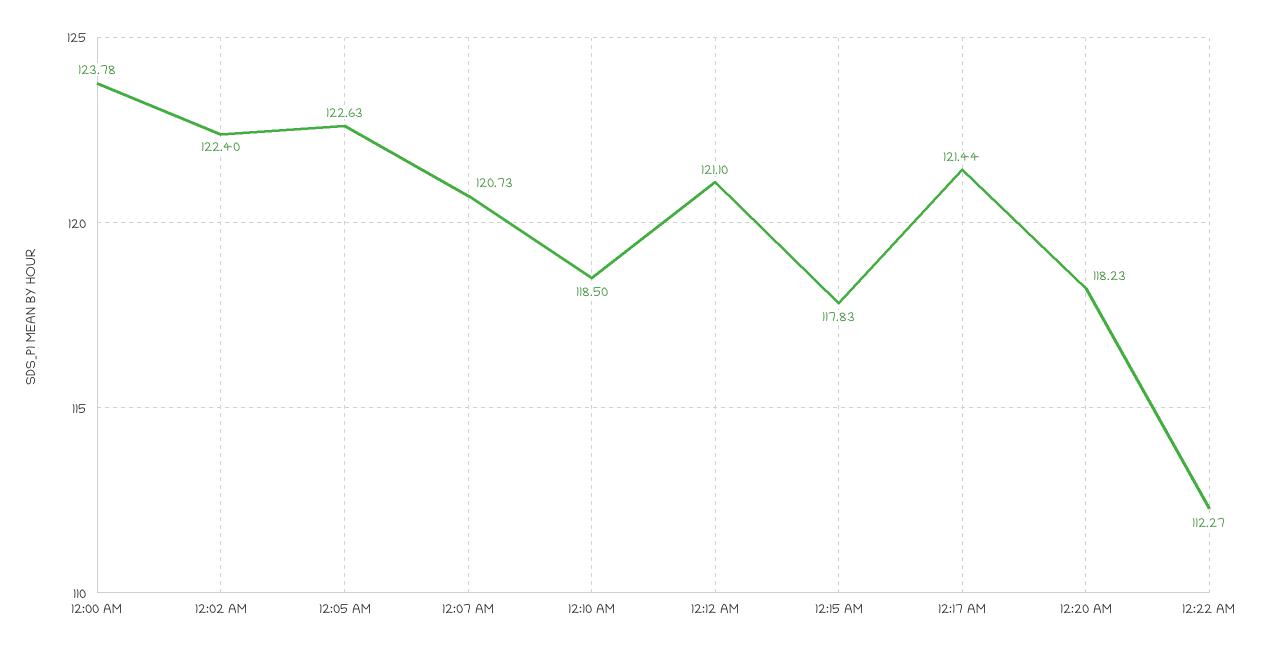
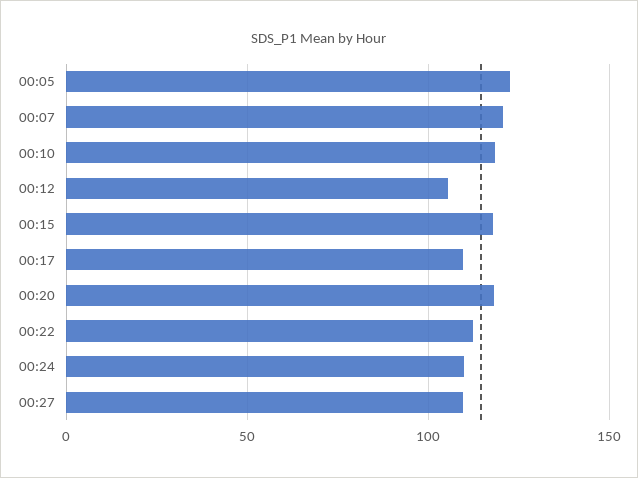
12:00 AM: 123.78 -> none
12:02 AM: 122.4 -> none
12:12 AM: 121.1 -> 105
12:17 AM: 121.44 -> 110
00:24: none -> 110
00:27: none -> 110

